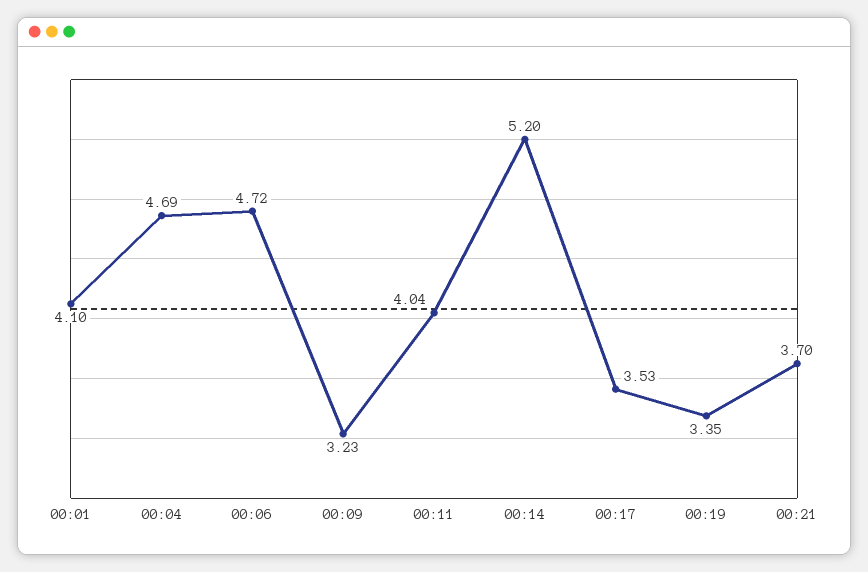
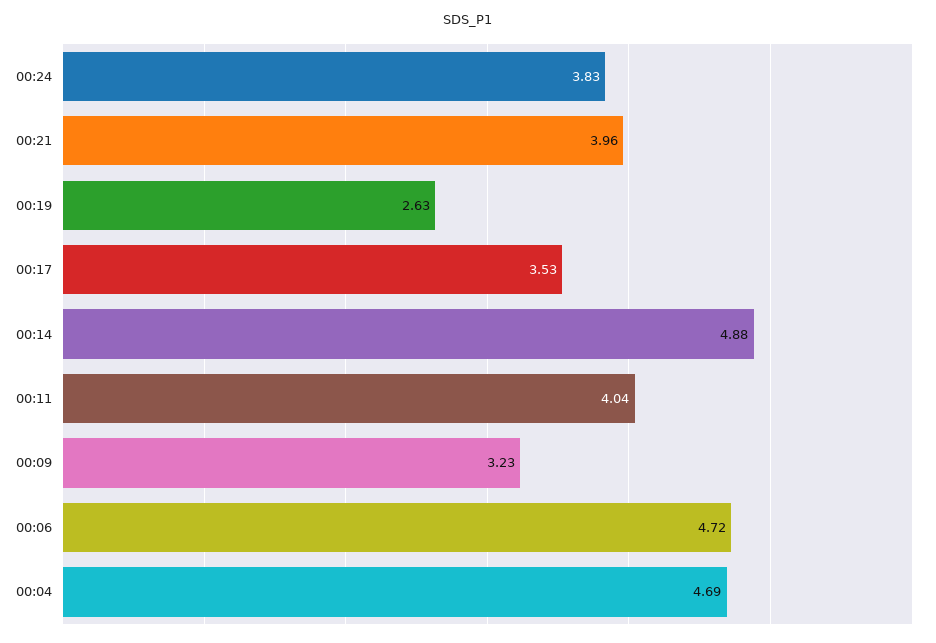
00:01: 4.1 -> none
00:14: 5.2 -> 4.88
00:19: 3.35 -> 2.63
00:21: 3.7 -> 3.96
00:24: none -> 3.83

